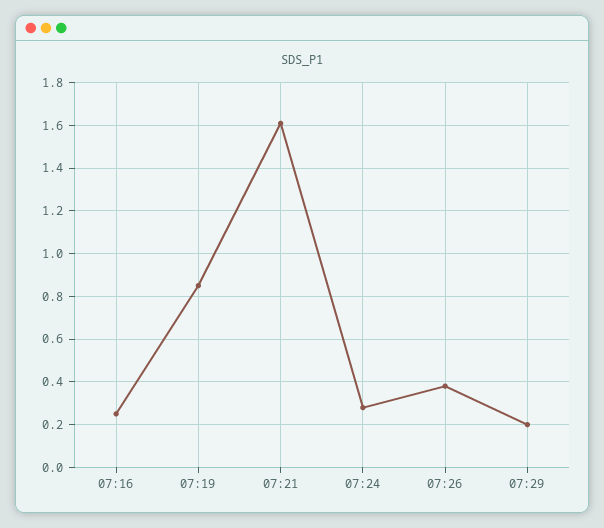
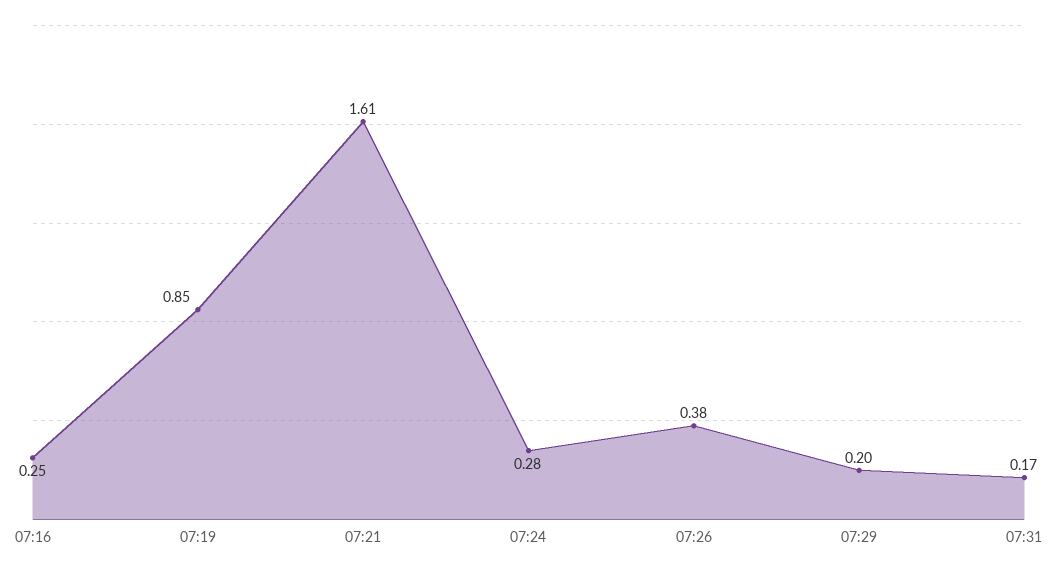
07:31: none -> 0.17

